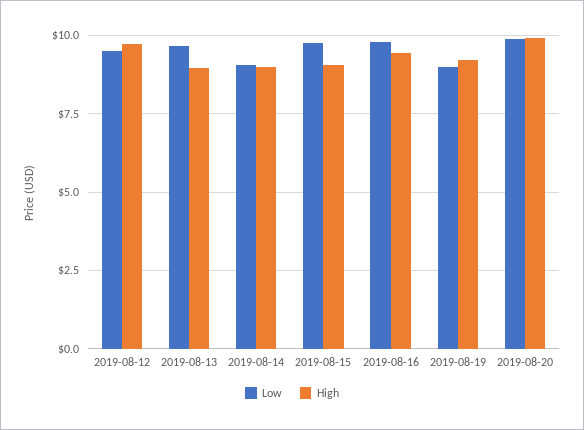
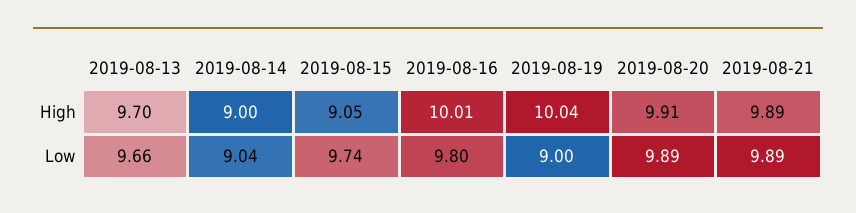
Low, 2019-08-12: 9.5 -> none
High, 2019-08-12: 9.75 -> none
High, 2019-08-13: 9 -> 9.7
High, 2019-08-16: 9.5 -> 10.01
High, 2019-08-19: 9.25 -> 10.04
High, 2019-08-21: none -> 9.89
Low, 2019-08-21: none -> 9.89

